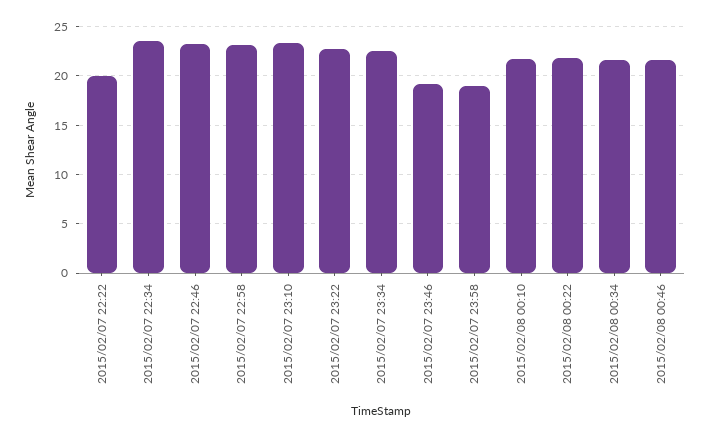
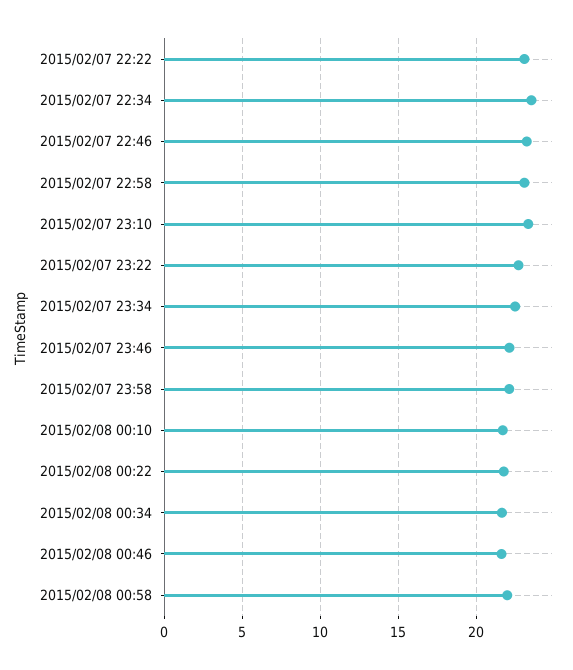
2015/02/07 22:22: 20 -> 23
2015/02/07 23:46: 19 -> 22
2015/02/07 23:58: 19 -> 22
2015/02/08 00:58: none -> 22

